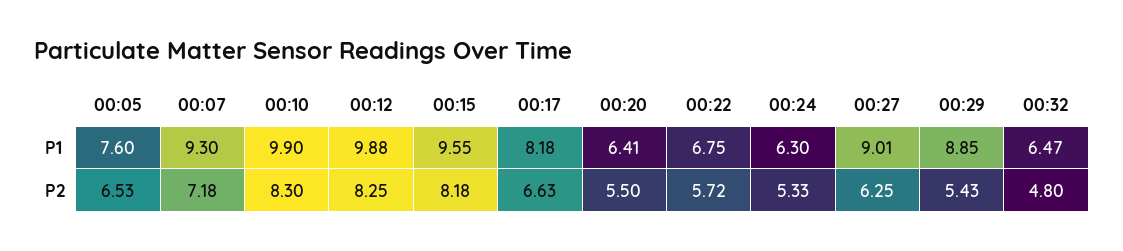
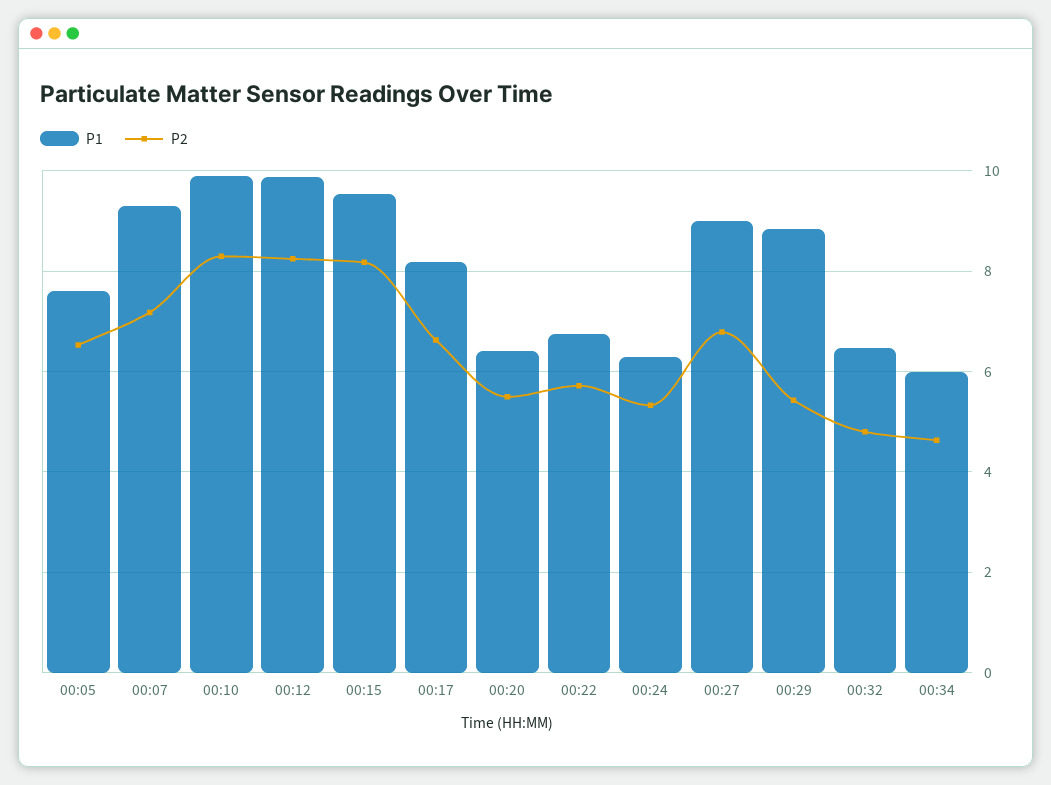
P2, 00:27: 6.25 -> 6.8
P1, 00:34: none -> 6
P2, 00:34: none -> 4.6

